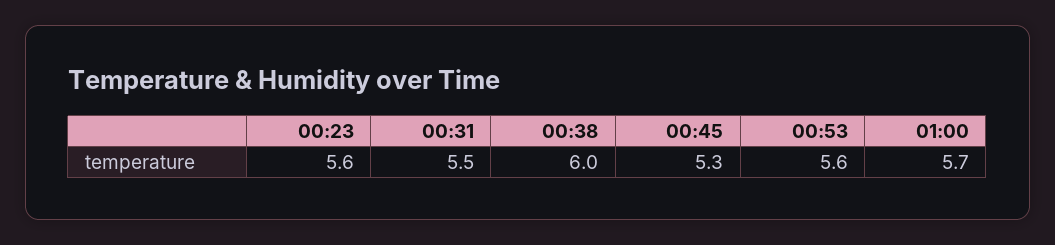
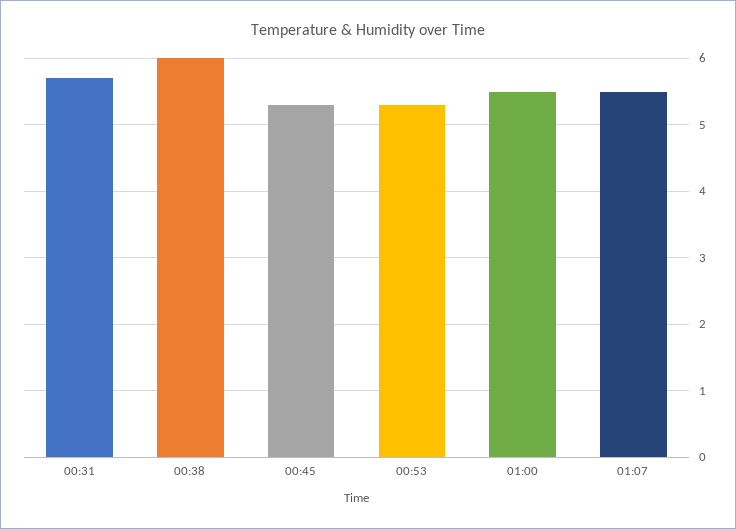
00:23: 5.6 -> none
00:31: 5.5 -> 5.7
00:53: 5.6 -> 5.3
01:00: 5.7 -> 5.5
01:07: none -> 5.5

